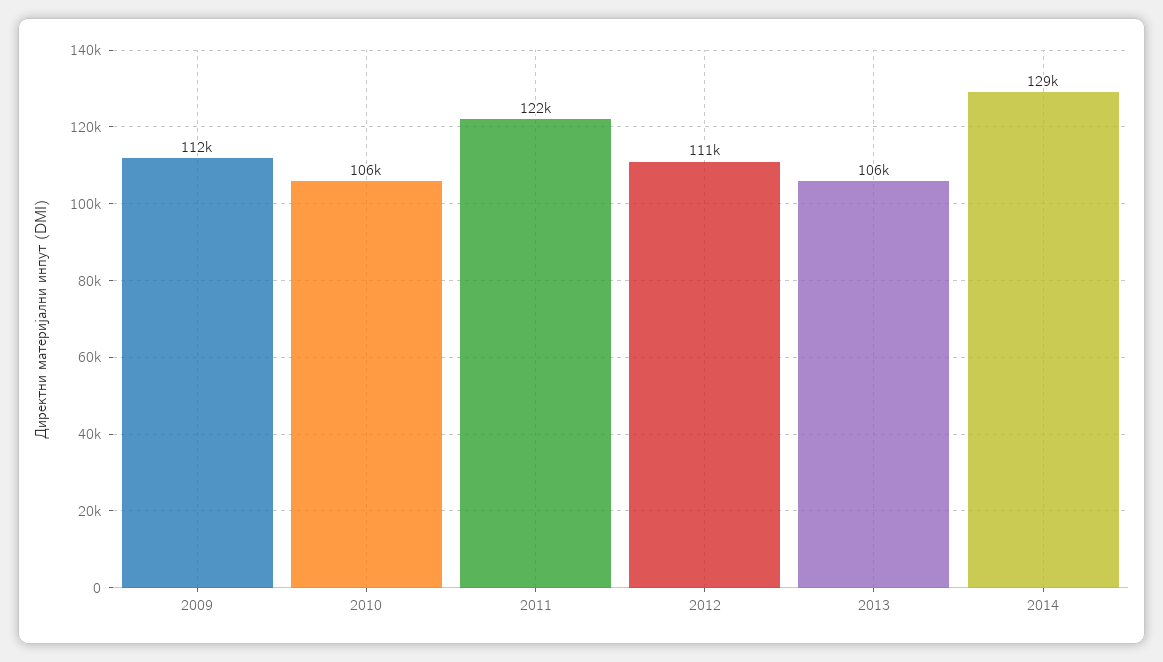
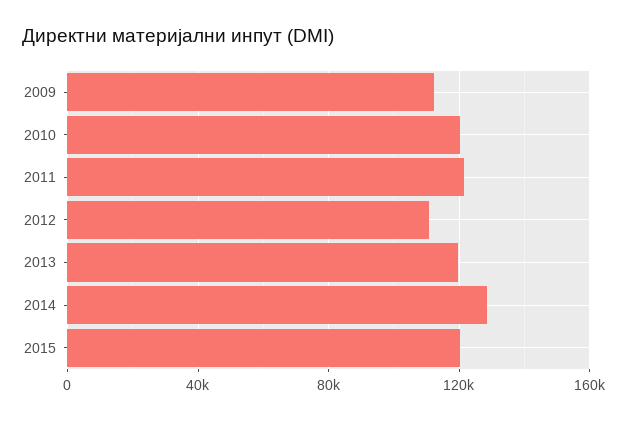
2010: 106000 -> 120000
2013: 106000 -> 120000
2015: none -> 120000

